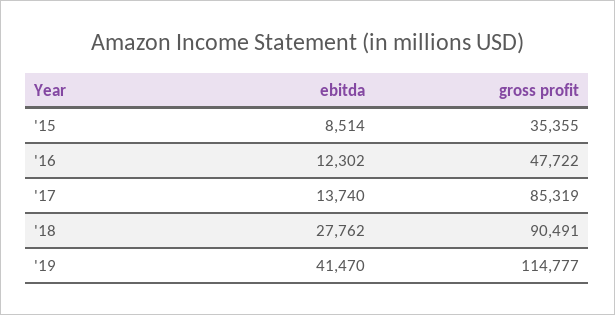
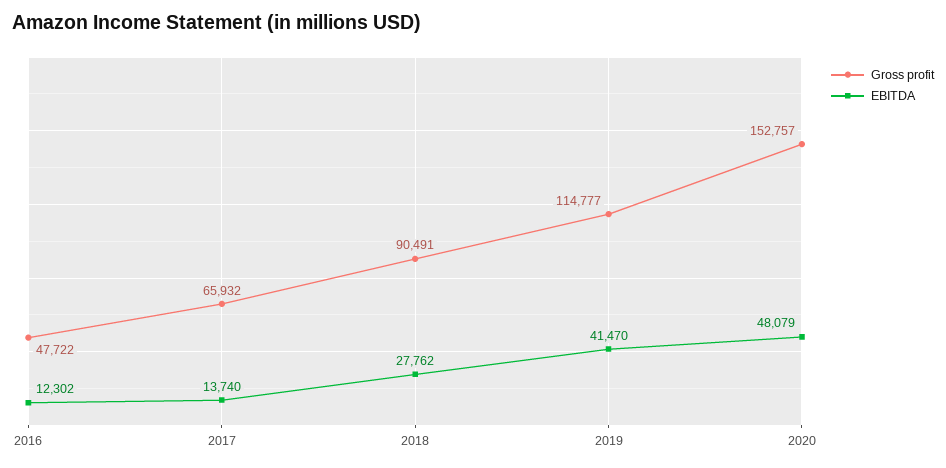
ebitda, '15: 8514 -> none
gross profit, '15: 35355 -> none
gross profit, '17: 85319 -> 65932
gross profit, 2020: none -> 152757
ebitda, 2020: none -> 48079

